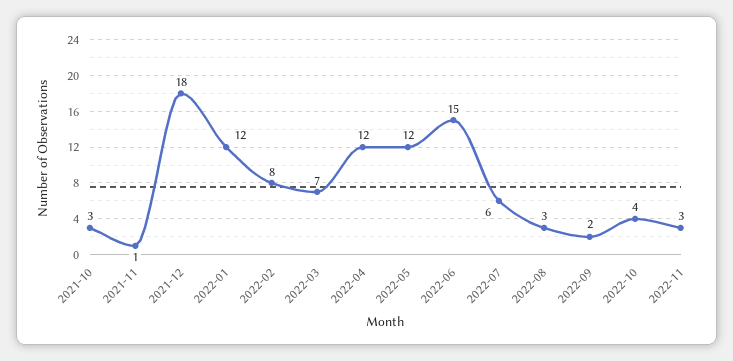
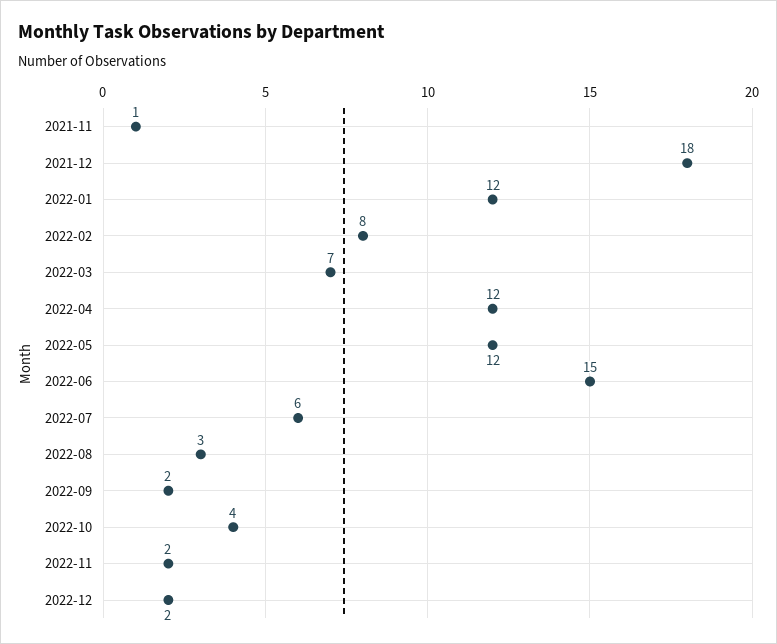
2021-10: 3 -> none
2022-11: 3 -> 2
2022-12: none -> 2

